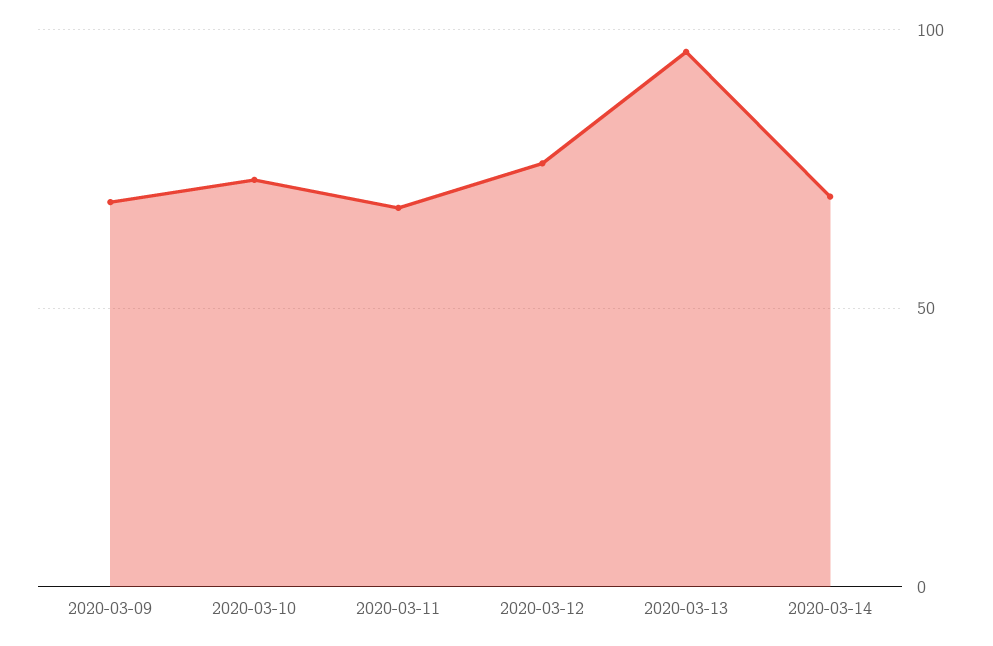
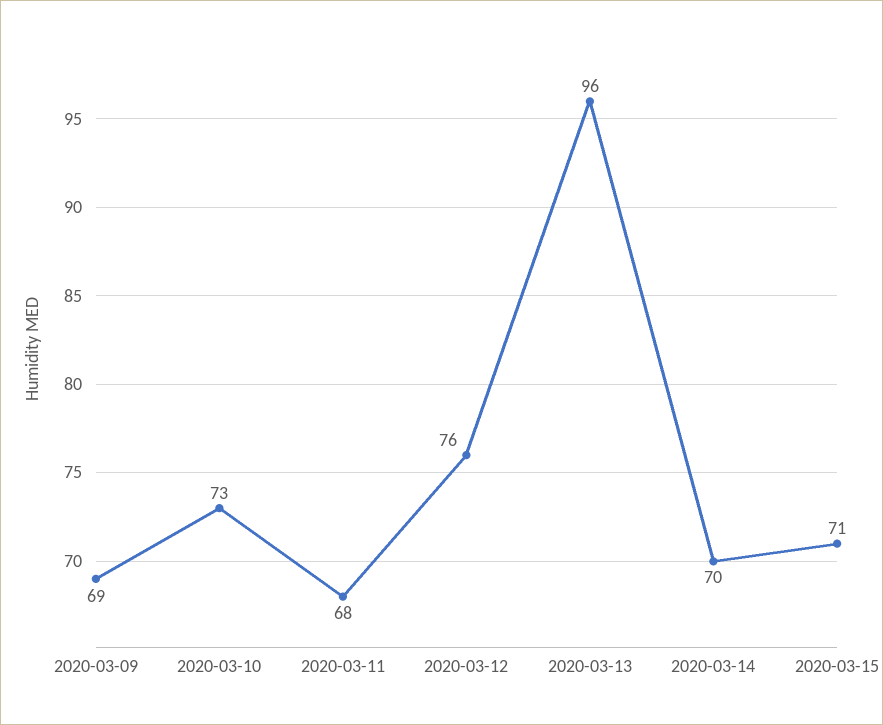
2020-03-15: none -> 71

